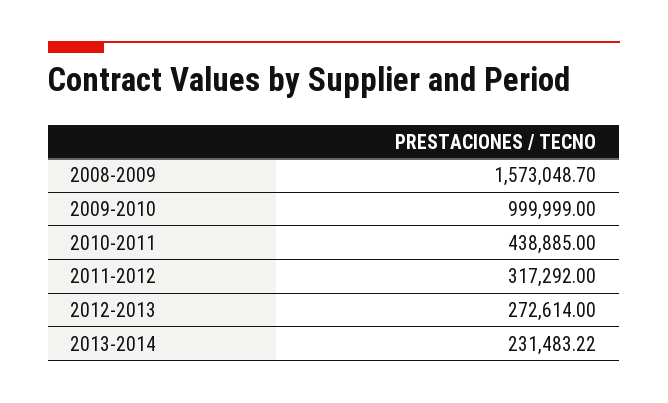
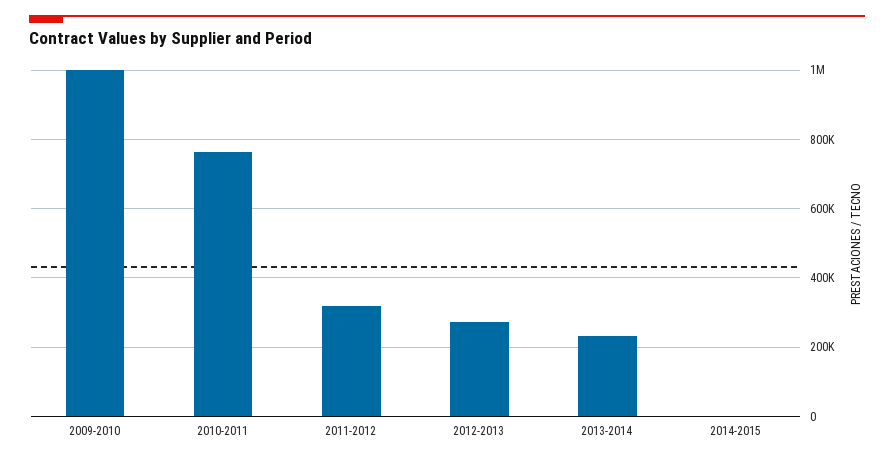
2008-2009: 1573048.7 -> none
2010-2011: 438885 -> 760000
2014-2015: none -> 0

